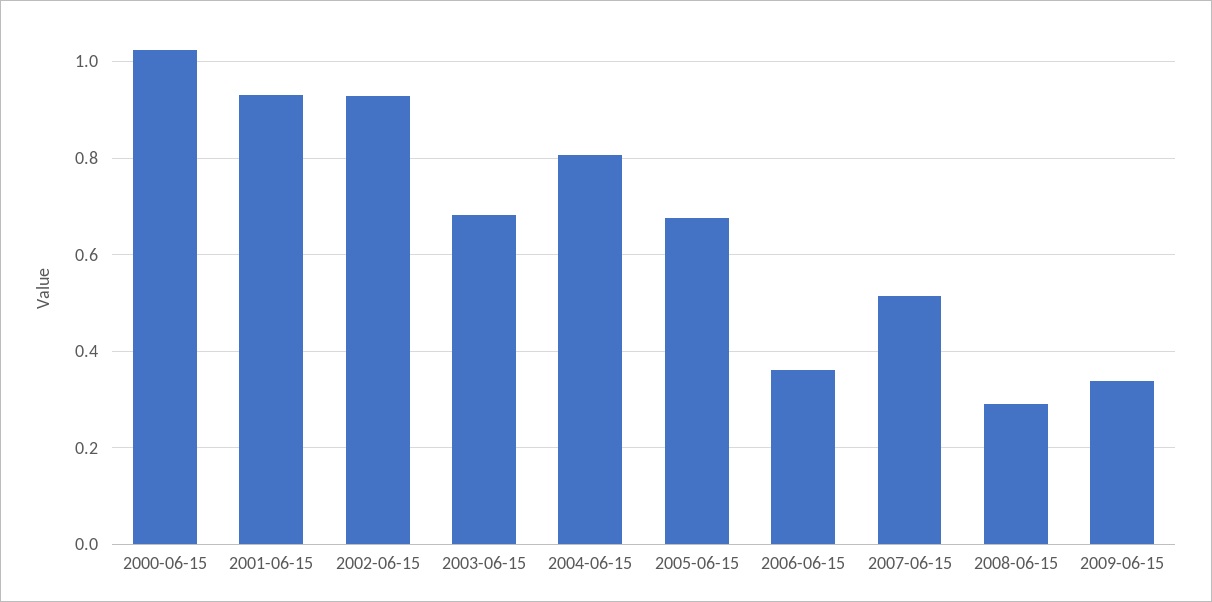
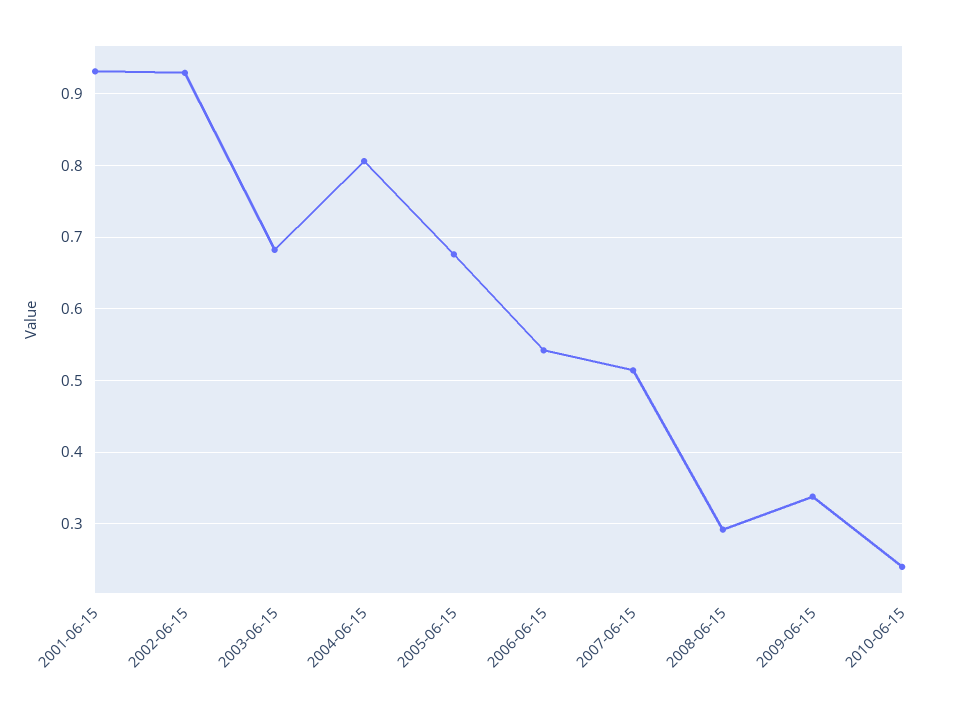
2000-06-15: 1.02 -> none
2006-06-15: 0.36 -> 0.54
2010-06-15: none -> 0.24

